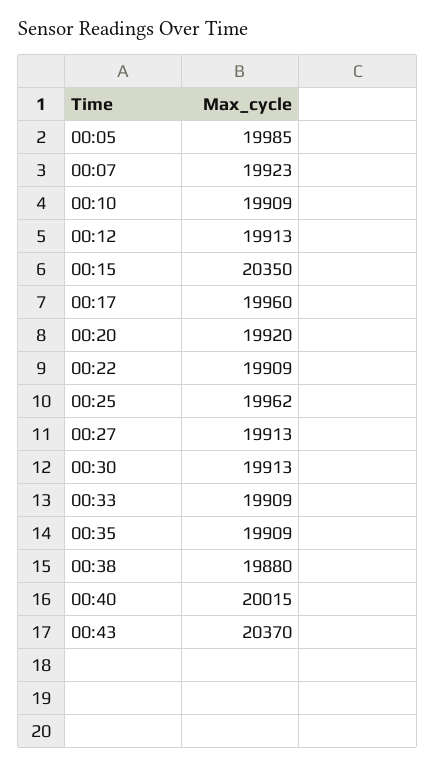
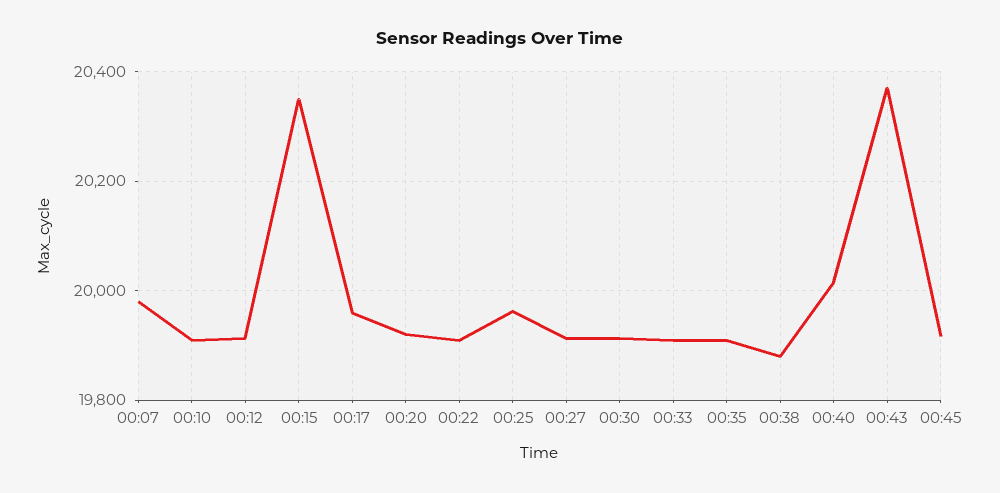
00:05: 19985 -> none
00:07: 19923 -> 19980
00:45: none -> 19920

